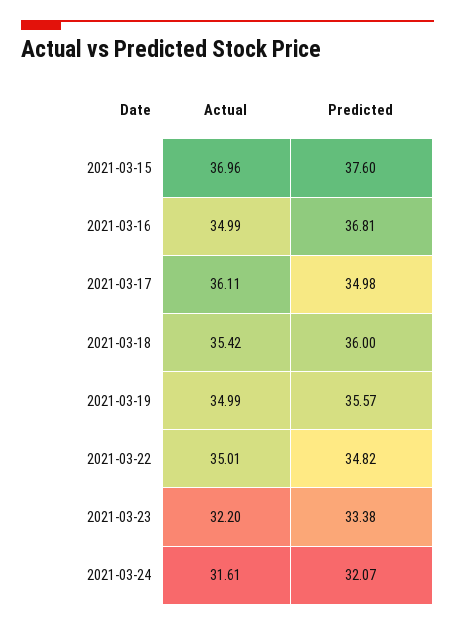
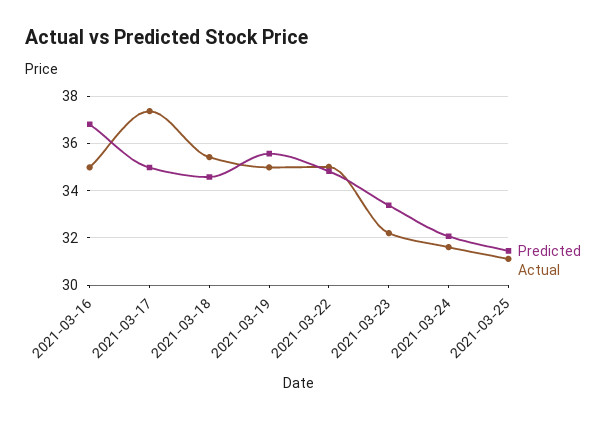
Actual, 2021-03-15: 36.96 -> none
Predicted, 2021-03-15: 37.6 -> none
Actual, 2021-03-17: 36.11 -> 37.5
Predicted, 2021-03-18: 36 -> 34.5
Predicted, 2021-03-25: none -> 31.5
Actual, 2021-03-25: none -> 31

